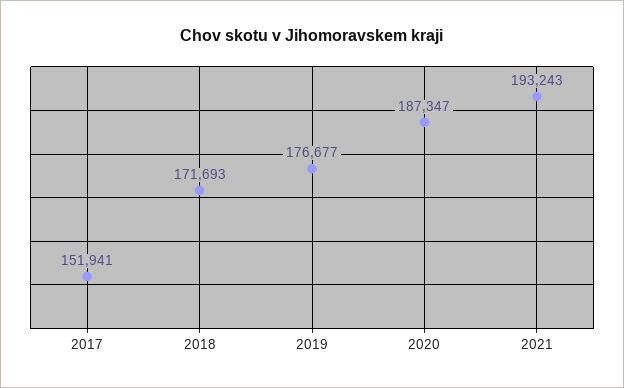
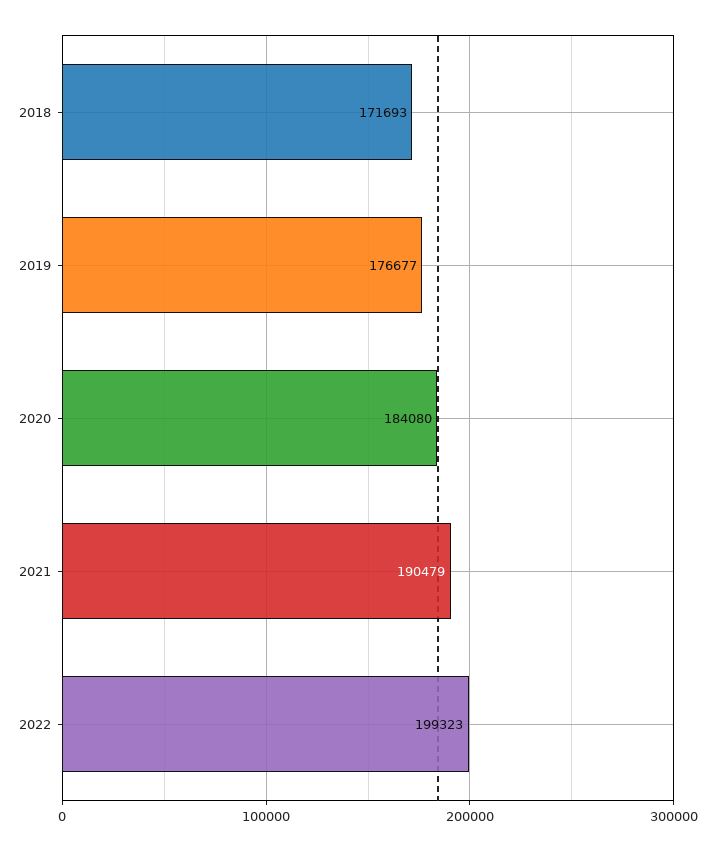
2017: 151941 -> none
2020: 187347 -> 184080
2021: 193243 -> 190479
2022: none -> 199323

